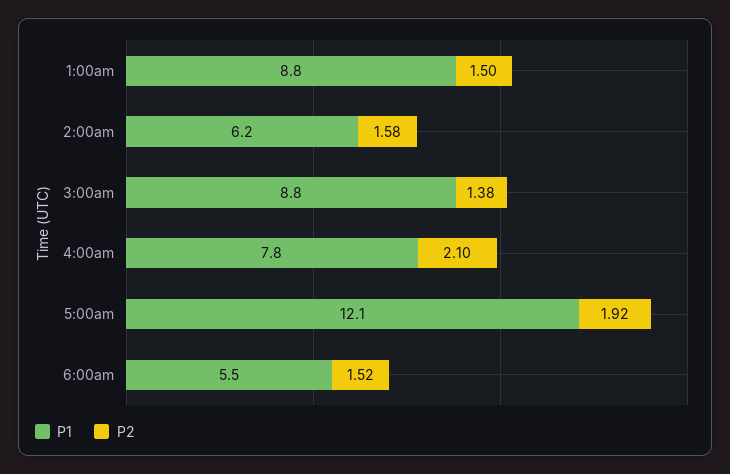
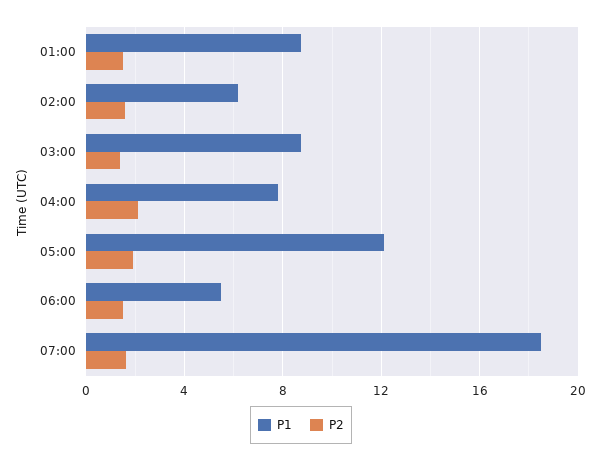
P1, 07:00: none -> 18.5
P2, 07:00: none -> 1.5

